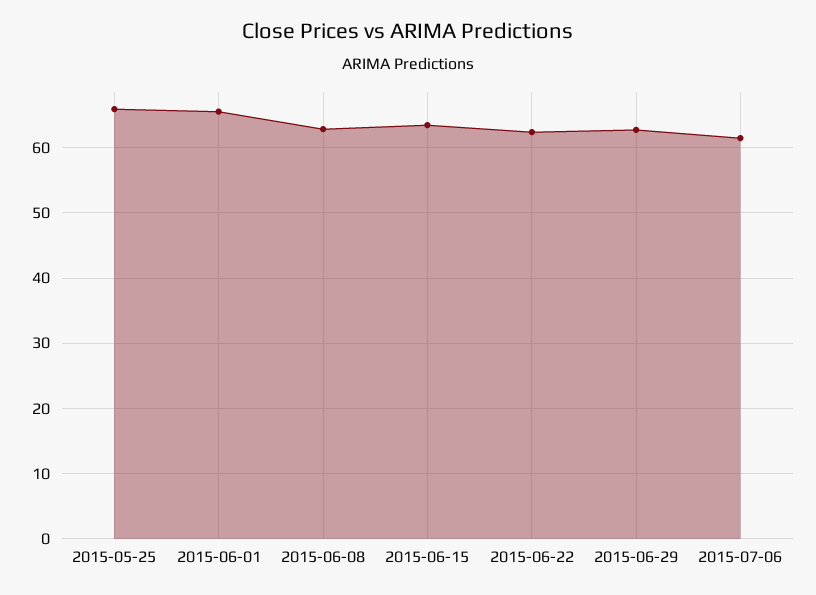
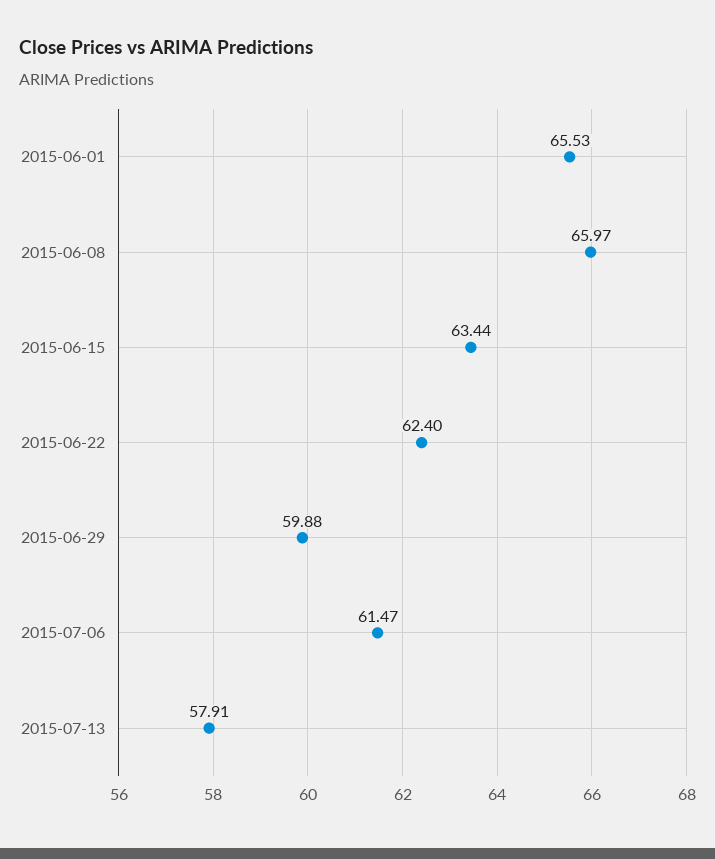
2015-05-25: 66 -> none
2015-06-08: 63 -> 65.97
2015-06-29: 63 -> 59.88
2015-07-13: none -> 57.91

